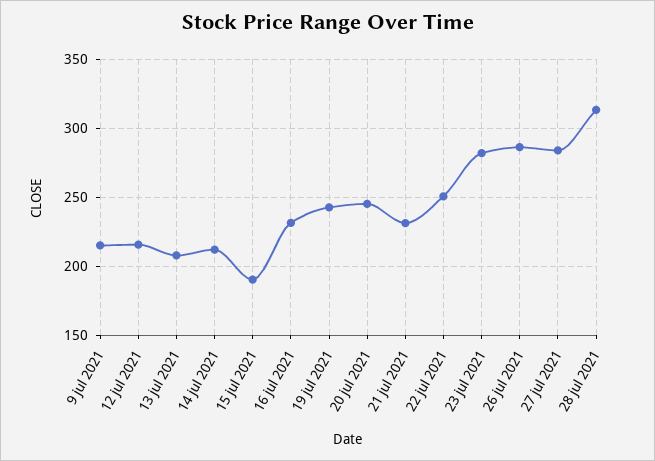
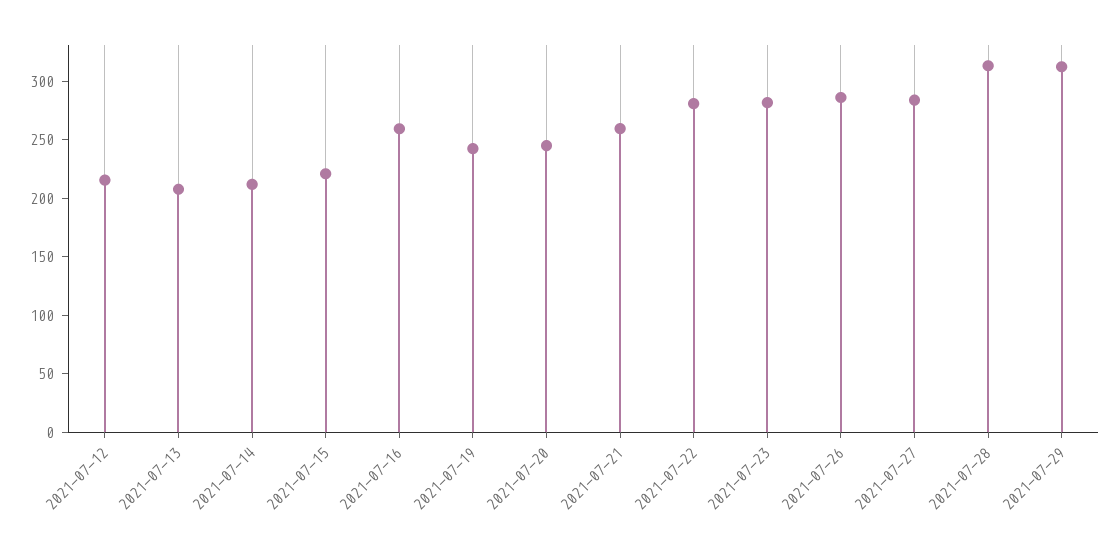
9 jul 2021: 215 -> none
15 jul 2021: 190 -> 220
16 jul 2021: 230 -> 260
21 jul 2021: 230 -> 260
22 jul 2021: 250 -> 280
2021-07-29: none -> 310

